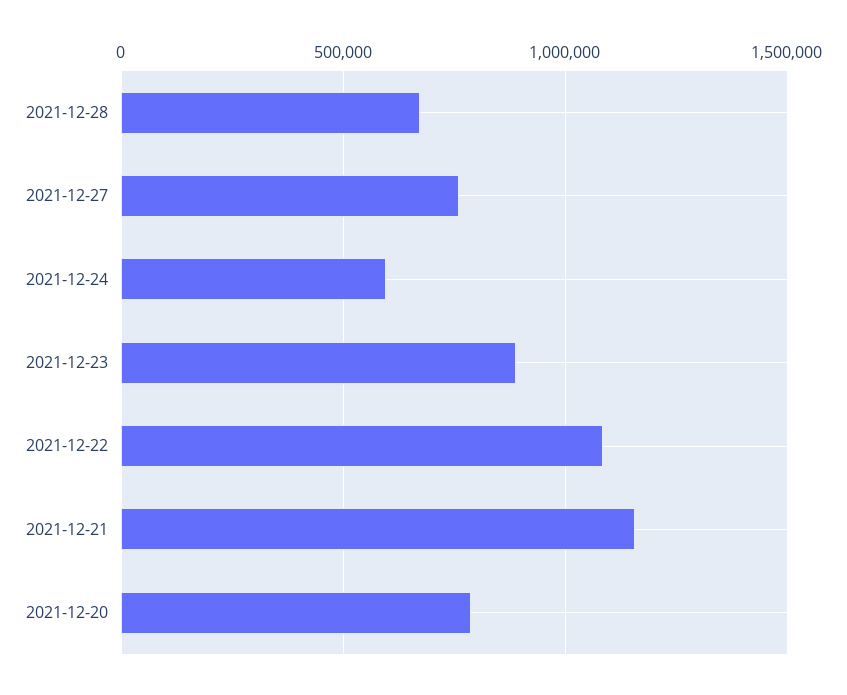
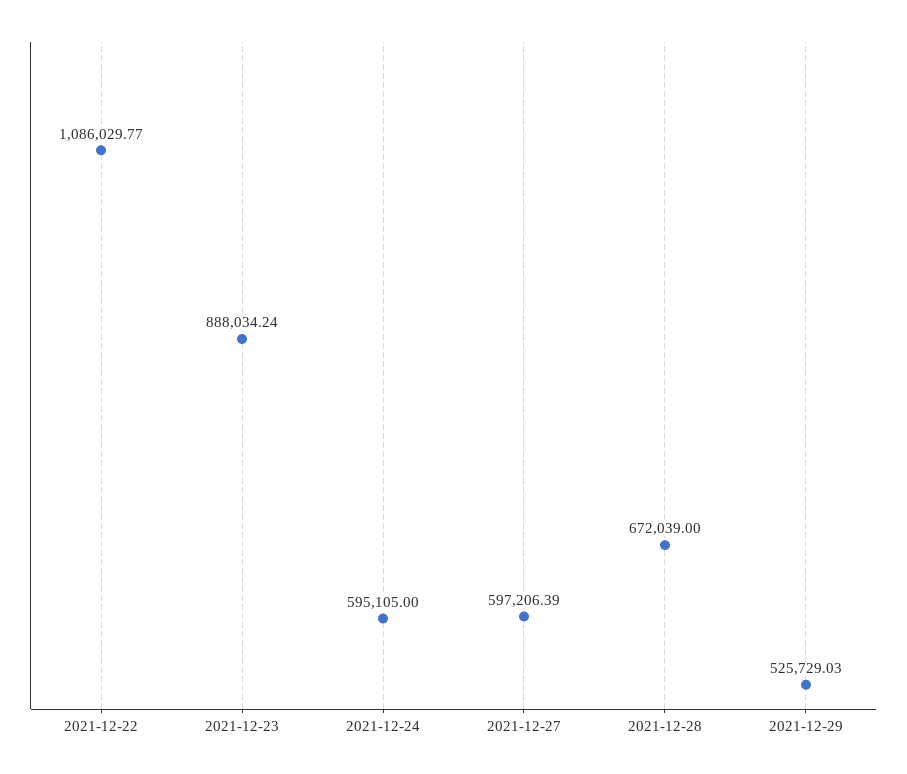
2021-12-27: 750000 -> 597206.39
2021-12-21: 1150000 -> none
2021-12-20: 800000 -> none
2021-12-29: none -> 525729.03

